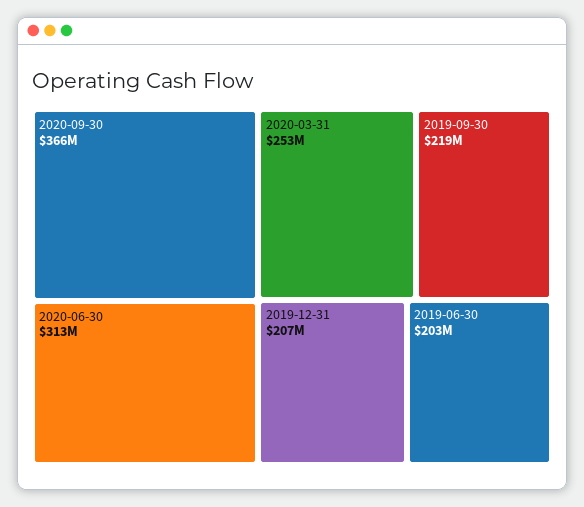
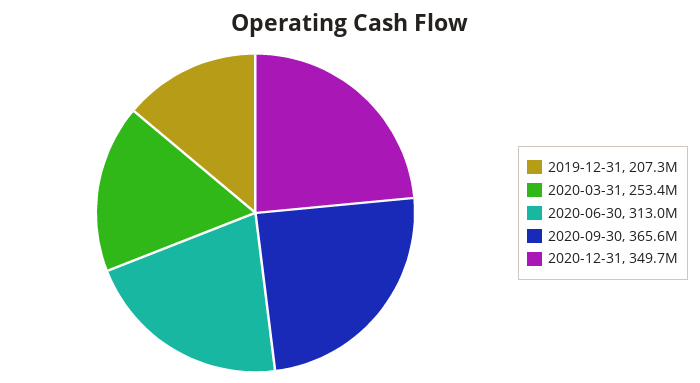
2019-09-30: 219000000 -> none
2019-06-30: 203000000 -> none
2020-12-31: none -> 349700000

